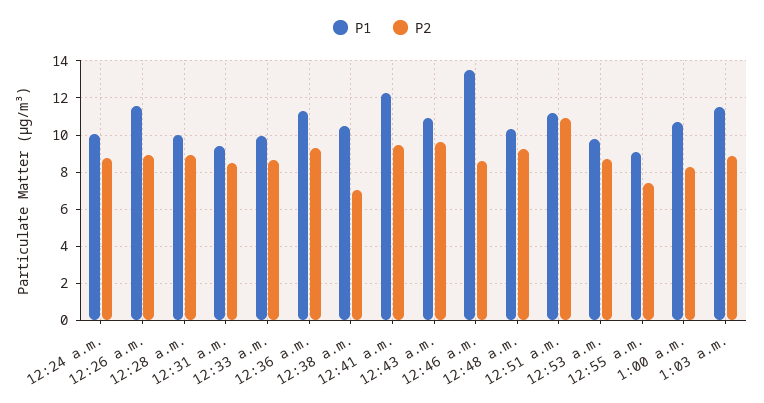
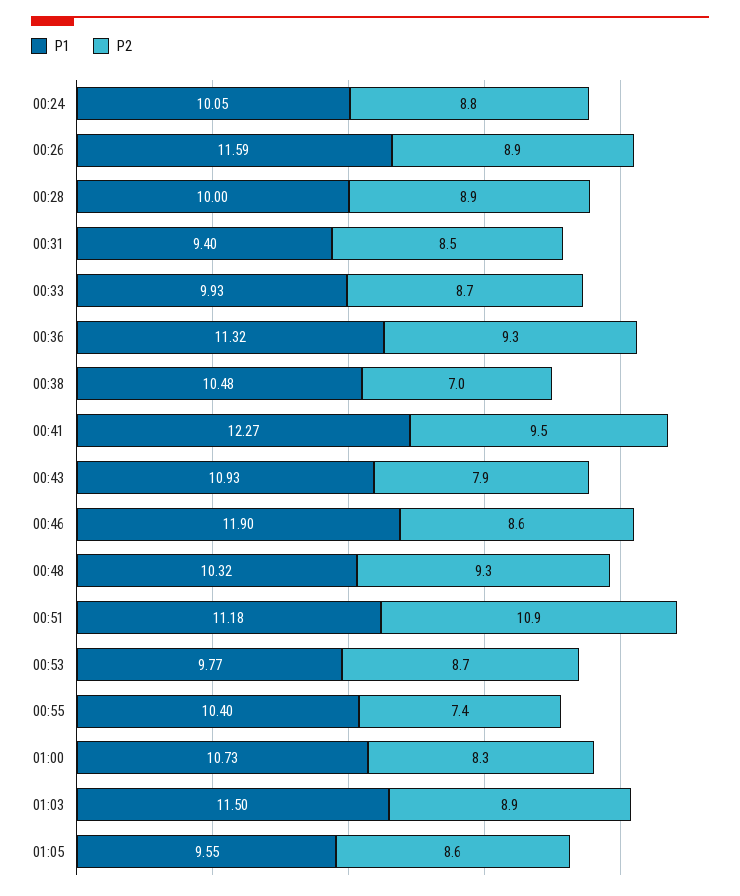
P2, 12:43 a.m.: 9.5 -> 7.9
P1, 12:46 a.m.: 13.5 -> 11.9
P1, 12:55 a.m.: 9 -> 10.4
P1, 01:05: none -> 9.55
P2, 01:05: none -> 8.6

